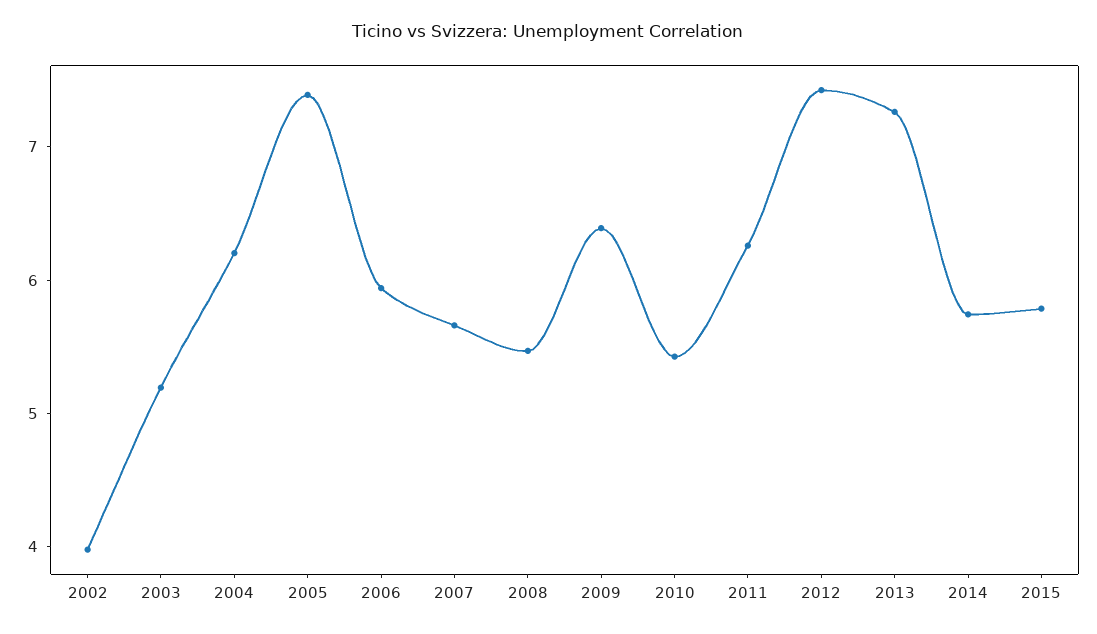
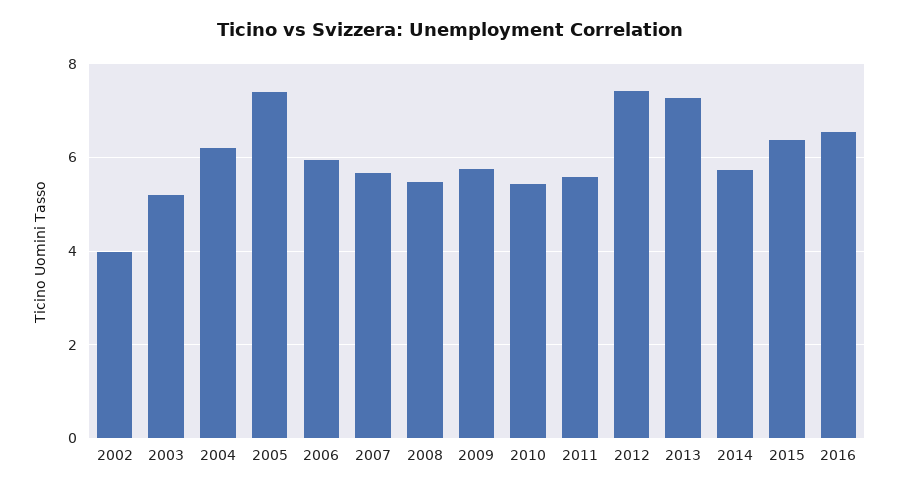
2009: 6.4 -> 5.8
2011: 6.2 -> 5.6
2015: 5.8 -> 6.4
2016: none -> 6.6

